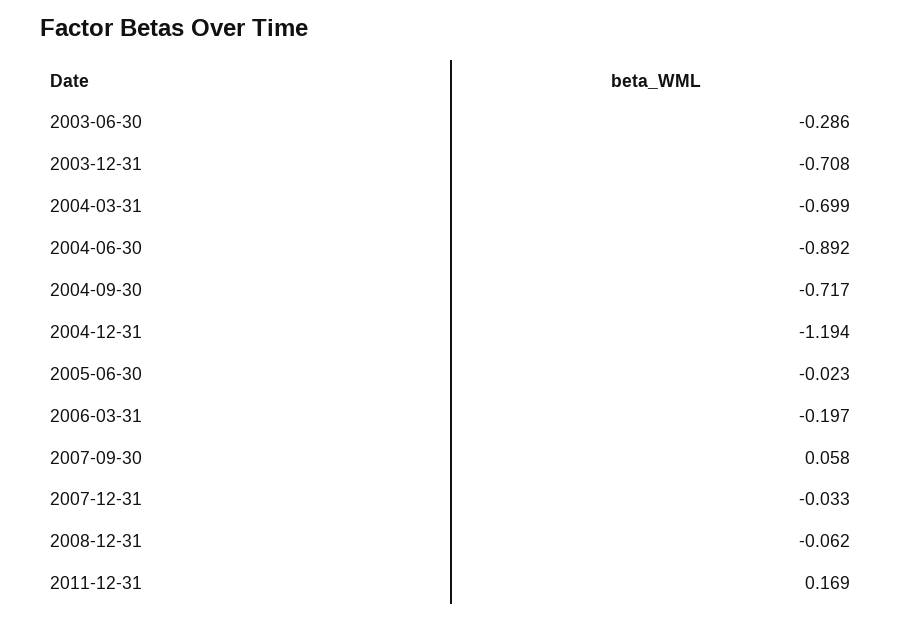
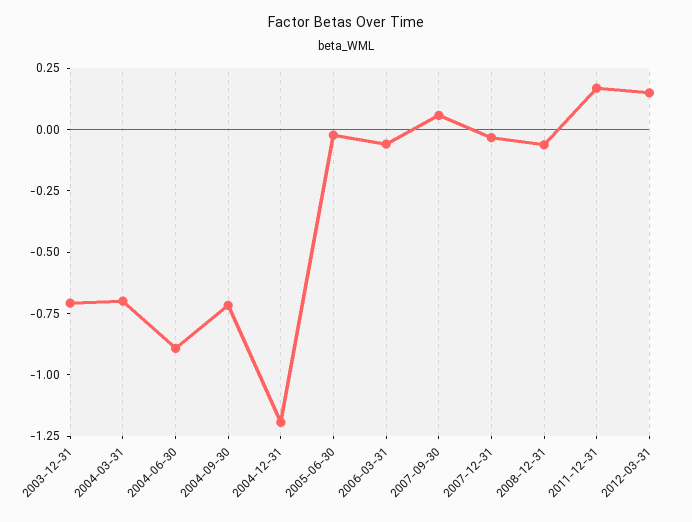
2003-06-30: -0.286 -> none
2006-03-31: -0.197 -> -0.05
2012-03-31: none -> 0.15

